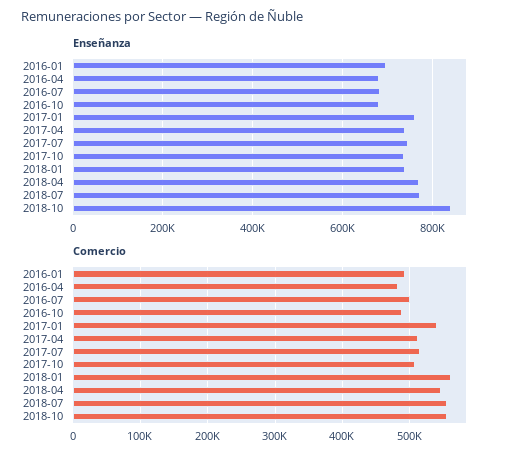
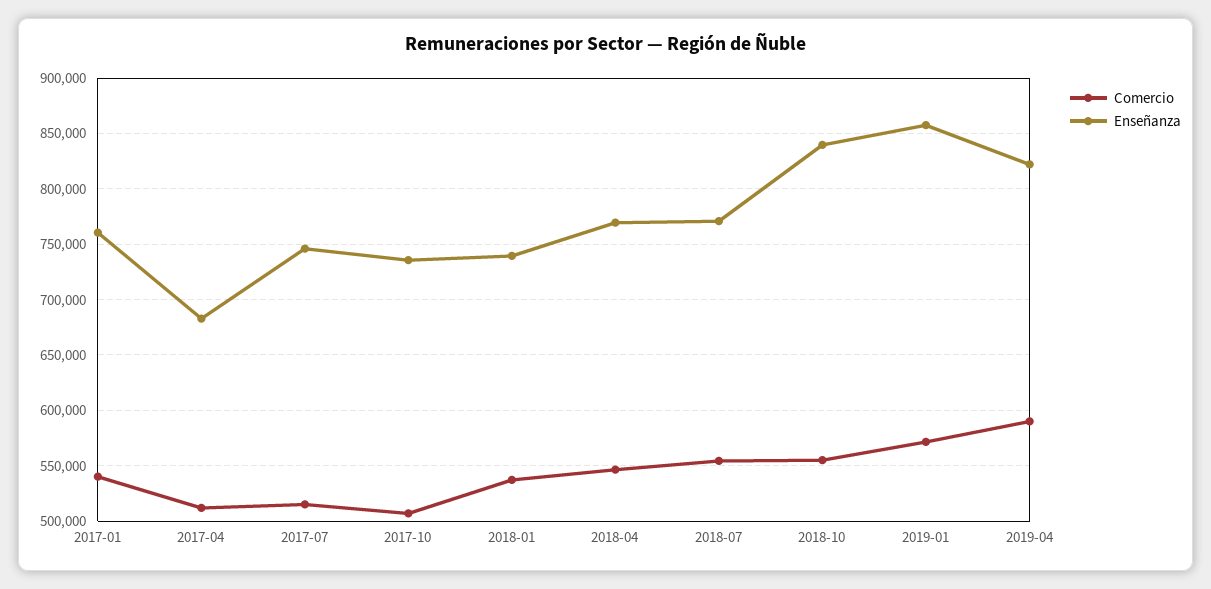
Enseñanza, 2016-01: 700000 -> none
Enseñanza, 2016-04: 680000 -> none
Enseñanza, 2016-07: 680000 -> none
Enseñanza, 2016-10: 680000 -> none
Enseñanza, 2017-04: 740000 -> 680000
Comercio, 2016-01: 490000 -> none
Comercio, 2016-04: 480000 -> none
Comercio, 2016-07: 500000 -> none
Comercio, 2016-10: 490000 -> none
Comercio, 2018-01: 560000 -> 540000
Comercio, 2019-01: none -> 570000
Enseñanza, 2019-01: none -> 860000
Comercio, 2019-04: none -> 590000
Enseñanza, 2019-04: none -> 820000

